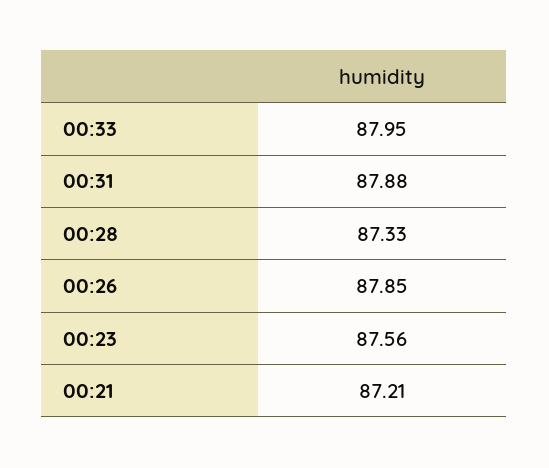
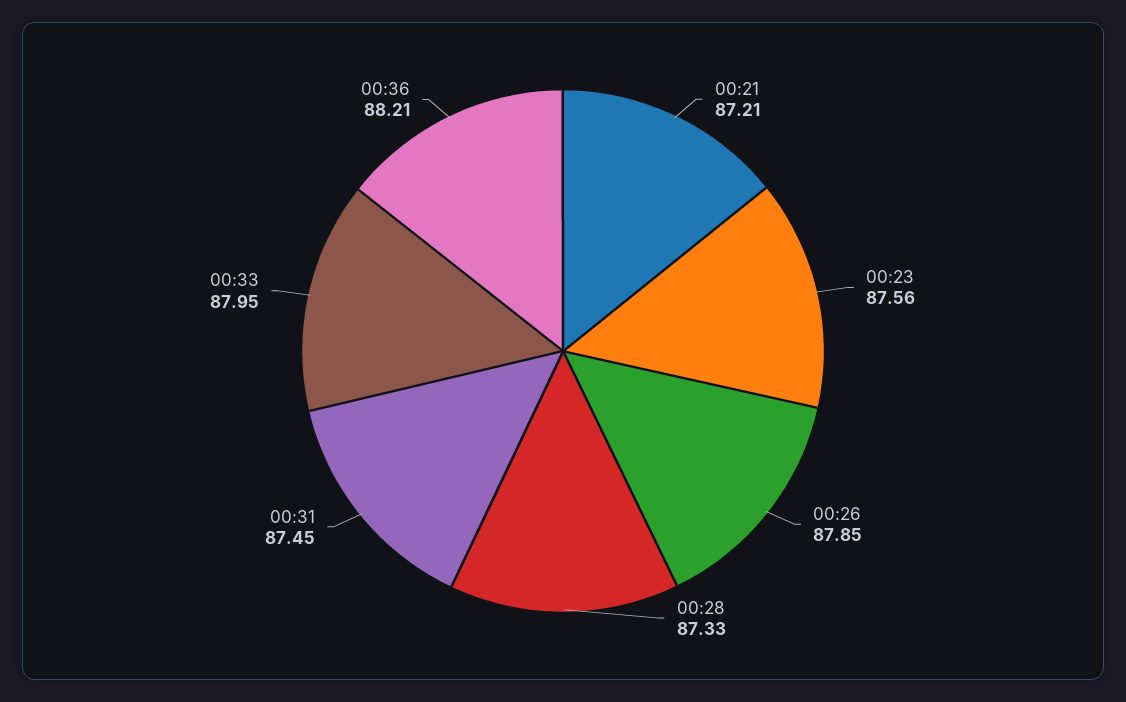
00:31: 87.88 -> 87.45
00:36: none -> 88.21

